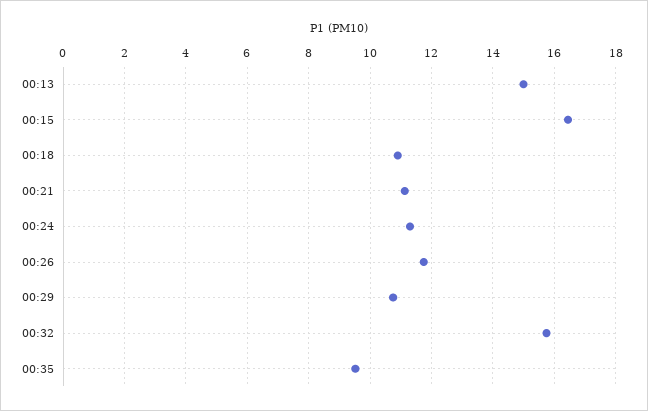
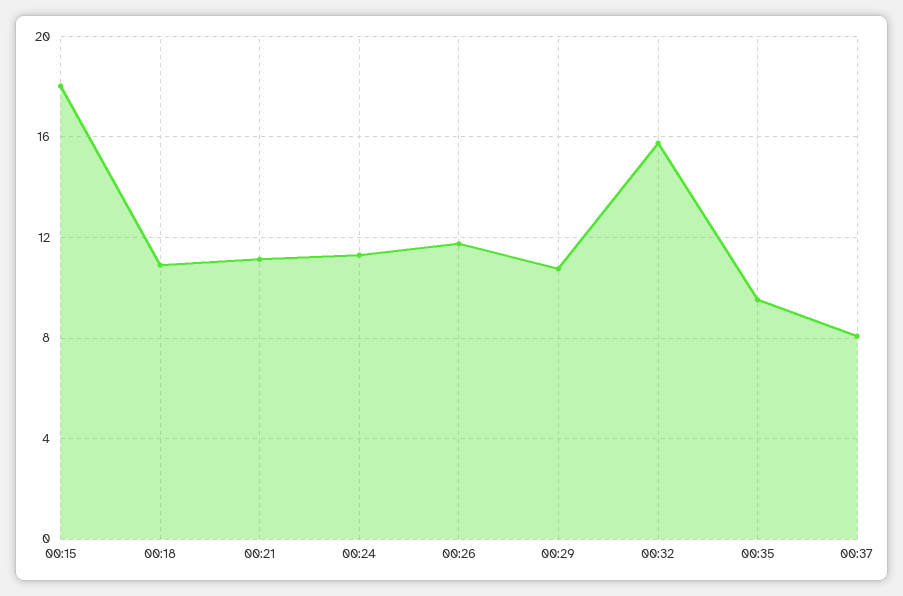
00:13: 15 -> none
00:15: 16.4 -> 18
00:37: none -> 8

